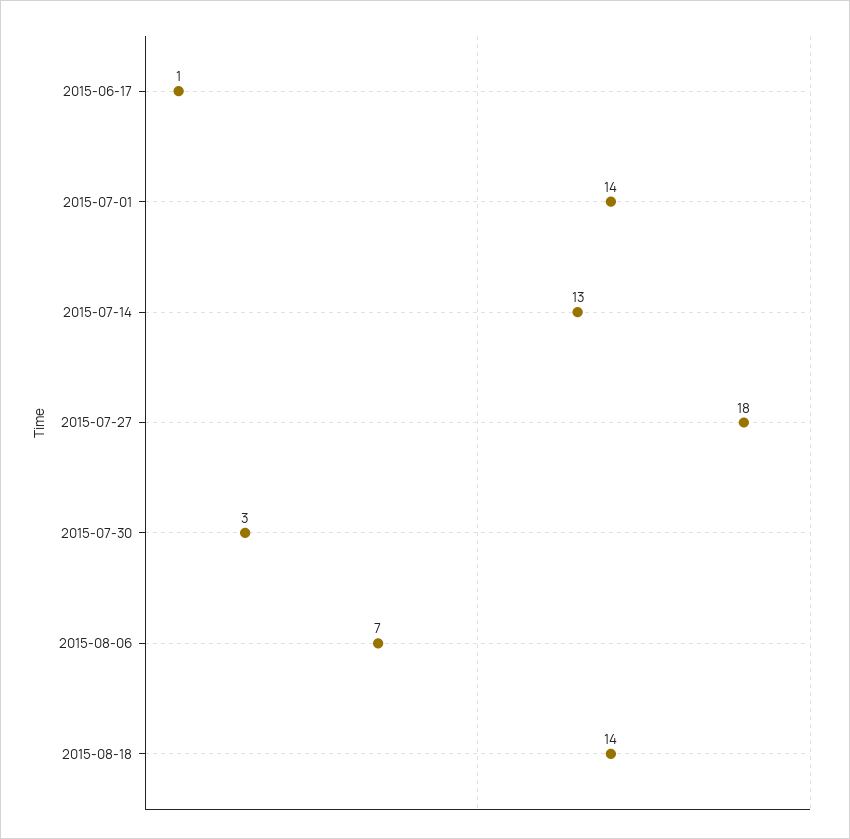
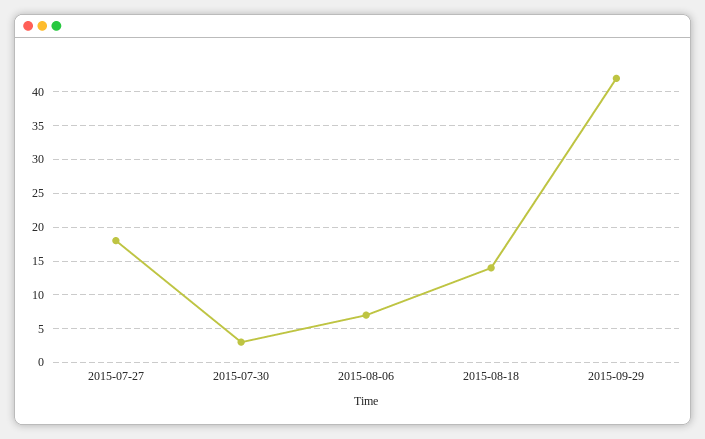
2015-06-17: 1 -> none
2015-07-01: 14 -> none
2015-07-14: 13 -> none
2015-09-29: none -> 42

